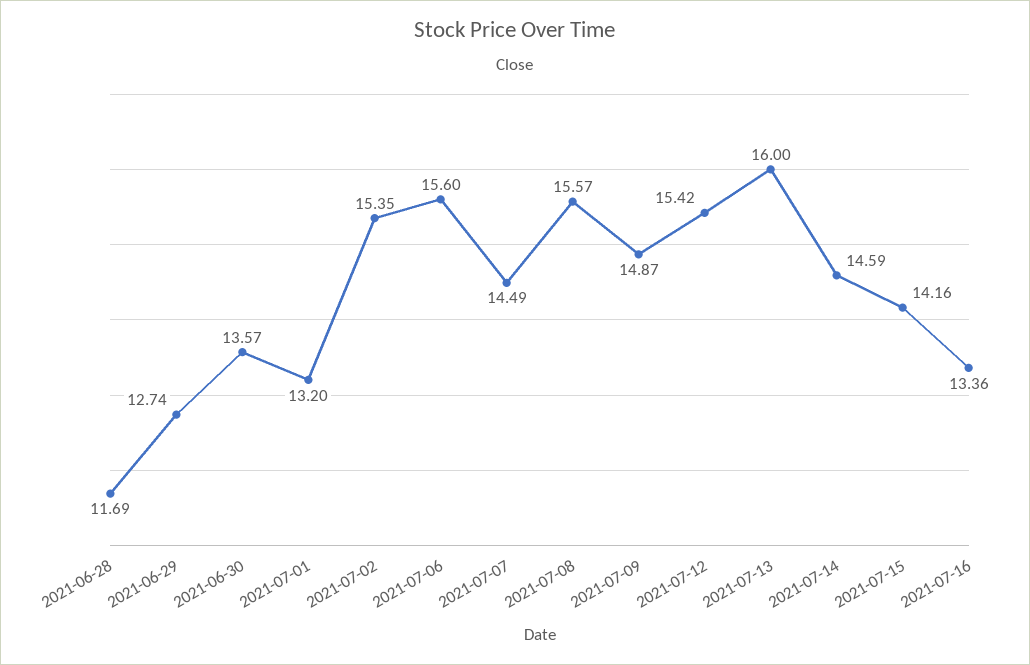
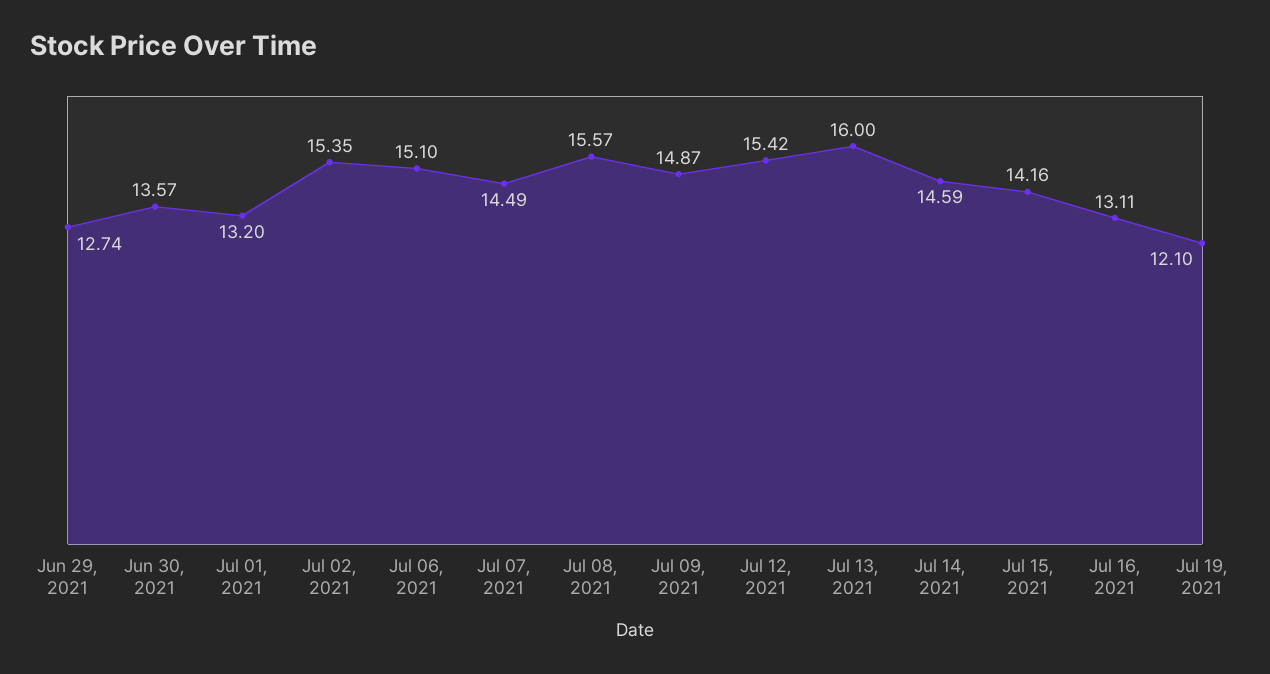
2021-06-28: 11.69 -> none
2021-07-06: 15.6 -> 15.1
2021-07-16: 13.36 -> 13.11
Jul 19, 2021: none -> 12.1

